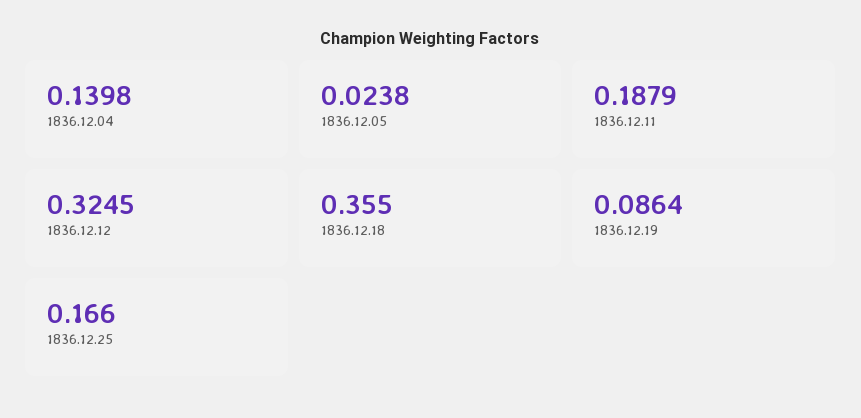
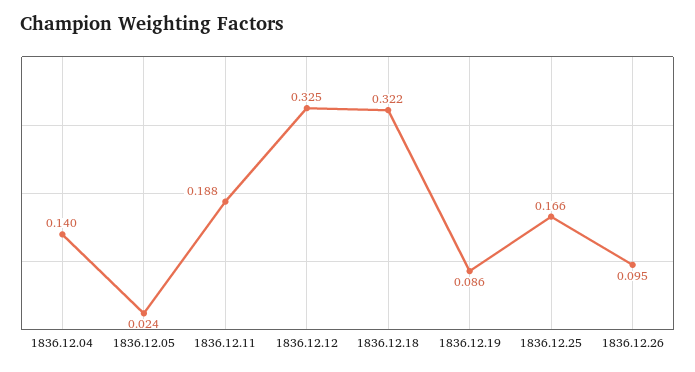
1836.12.18: 0.355 -> 0.322
1836.12.26: none -> 0.095

